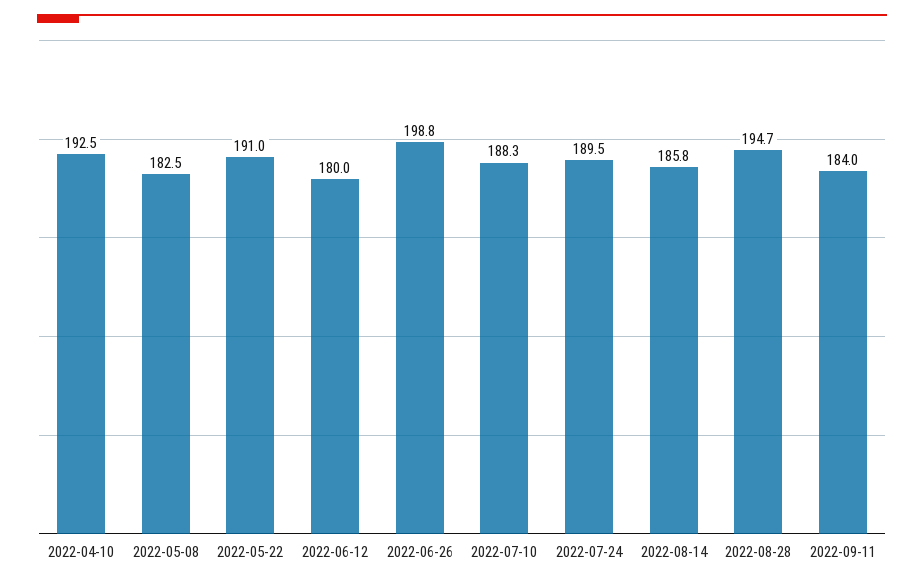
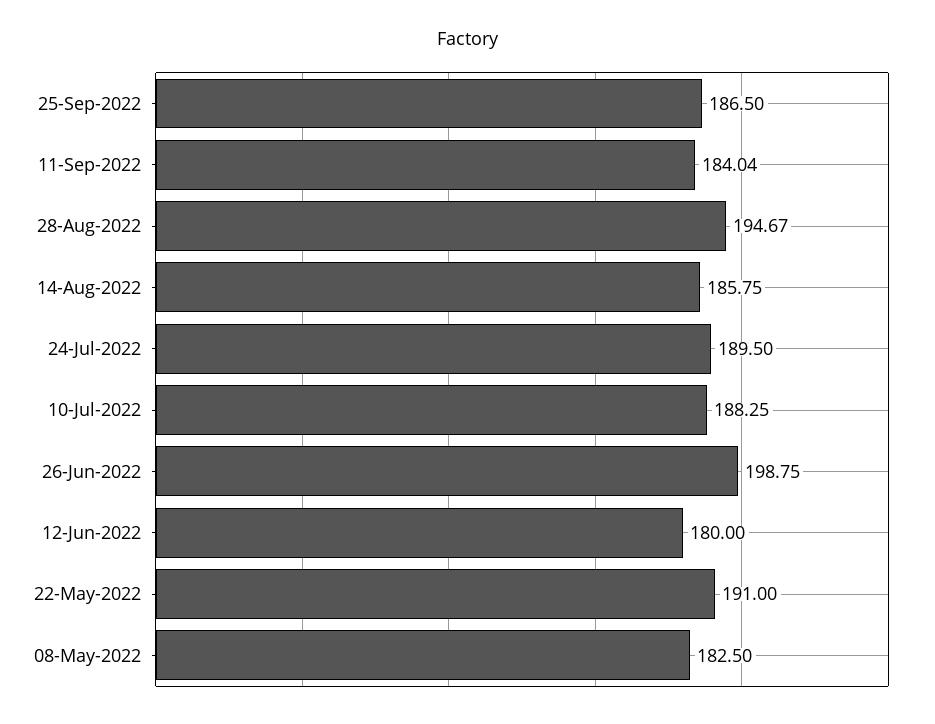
2022-04-10: 192.5 -> none
25-Sep-2022: none -> 186.5

